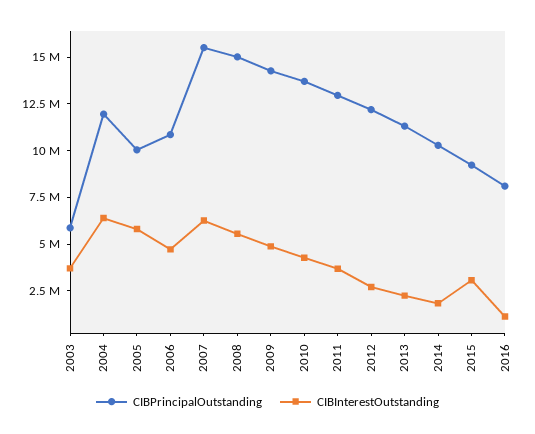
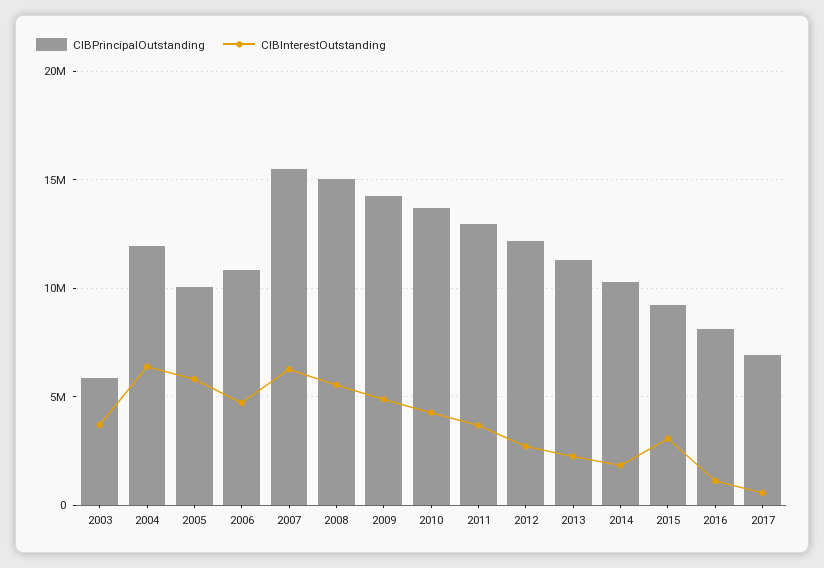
CIBPrincipalOutstanding, 2017: none -> 7000000
CIBInterestOutstanding, 2017: none -> 500000

